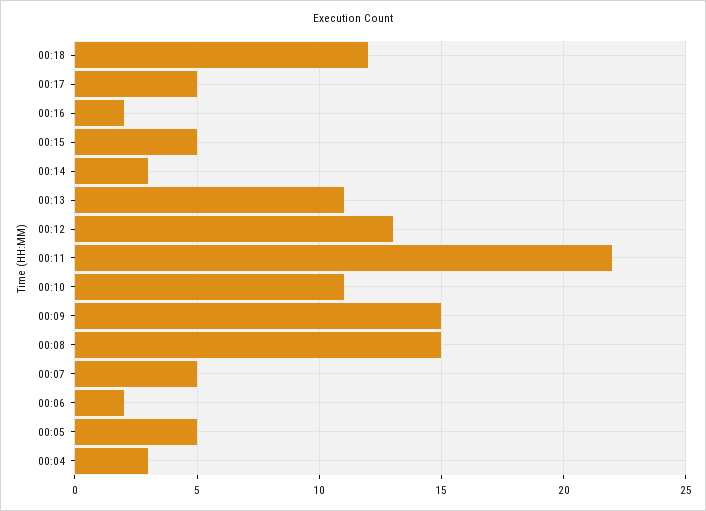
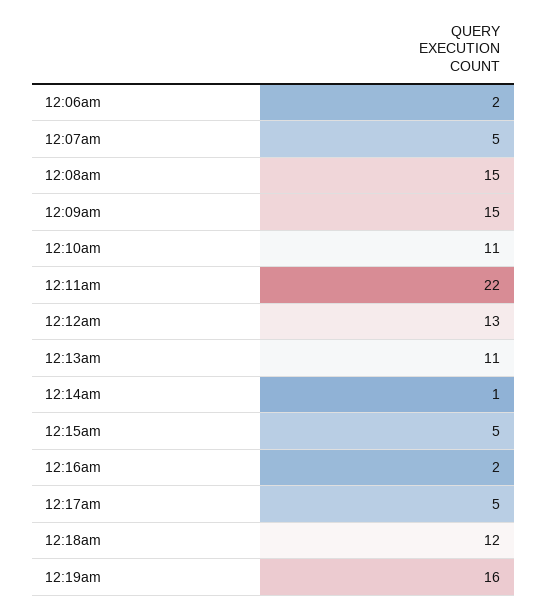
00:14: 3 -> 1
00:05: 5 -> none
00:04: 3 -> none
12:19am: none -> 16

